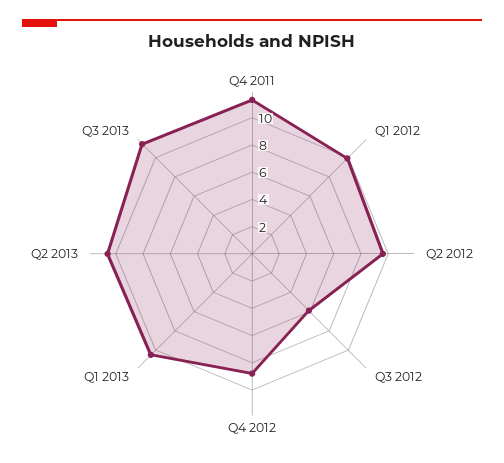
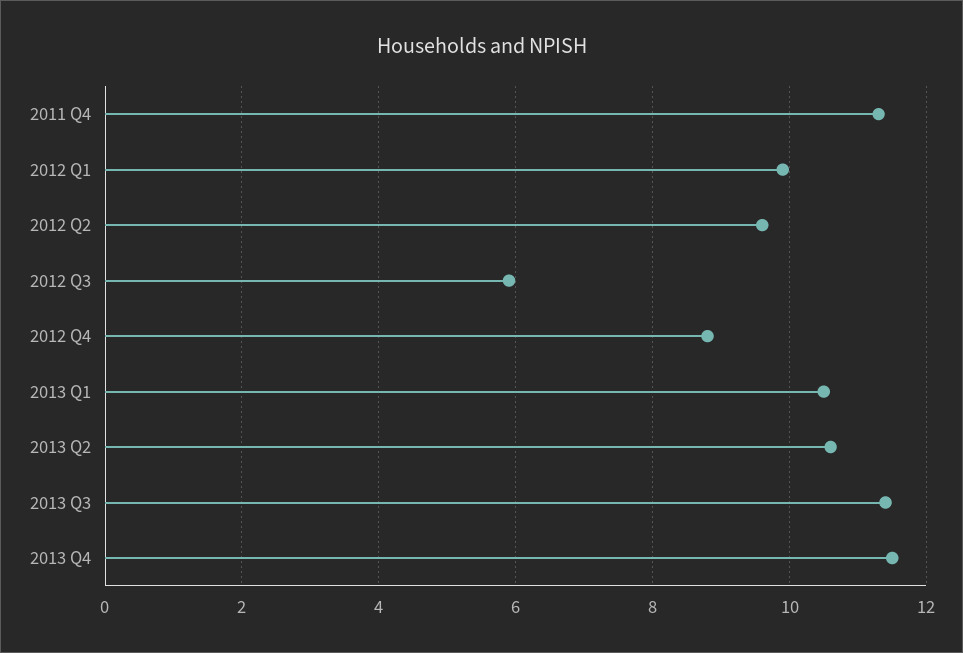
2013 Q4: none -> 11.5

